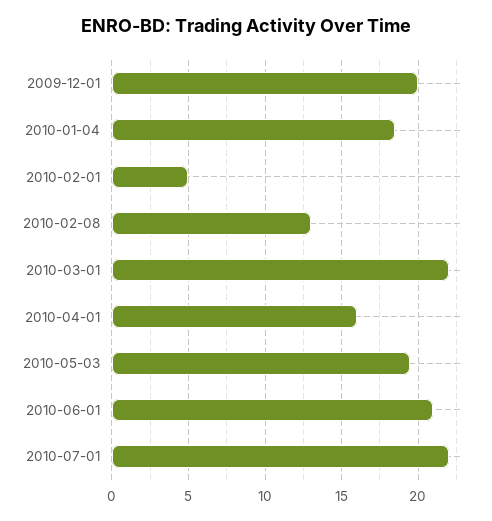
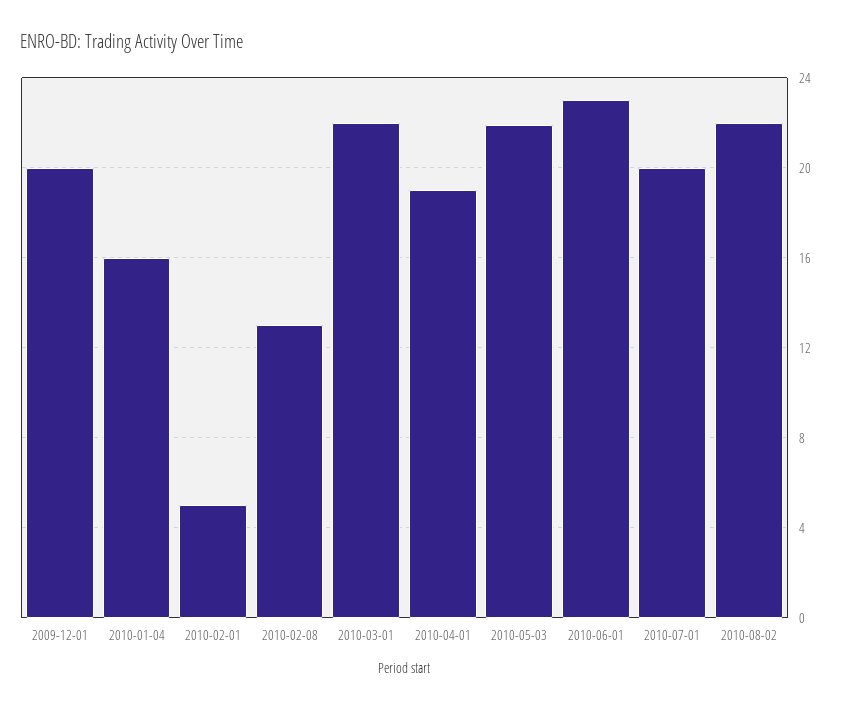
2010-01-04: 18.5 -> 16
2010-04-01: 16 -> 19
2010-05-03: 19.5 -> 22
2010-06-01: 21 -> 23
2010-07-01: 22 -> 20
2010-08-02: none -> 22

